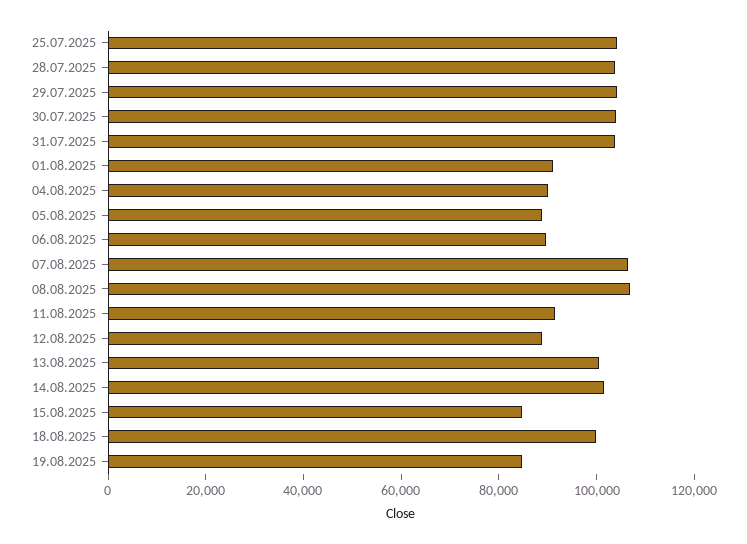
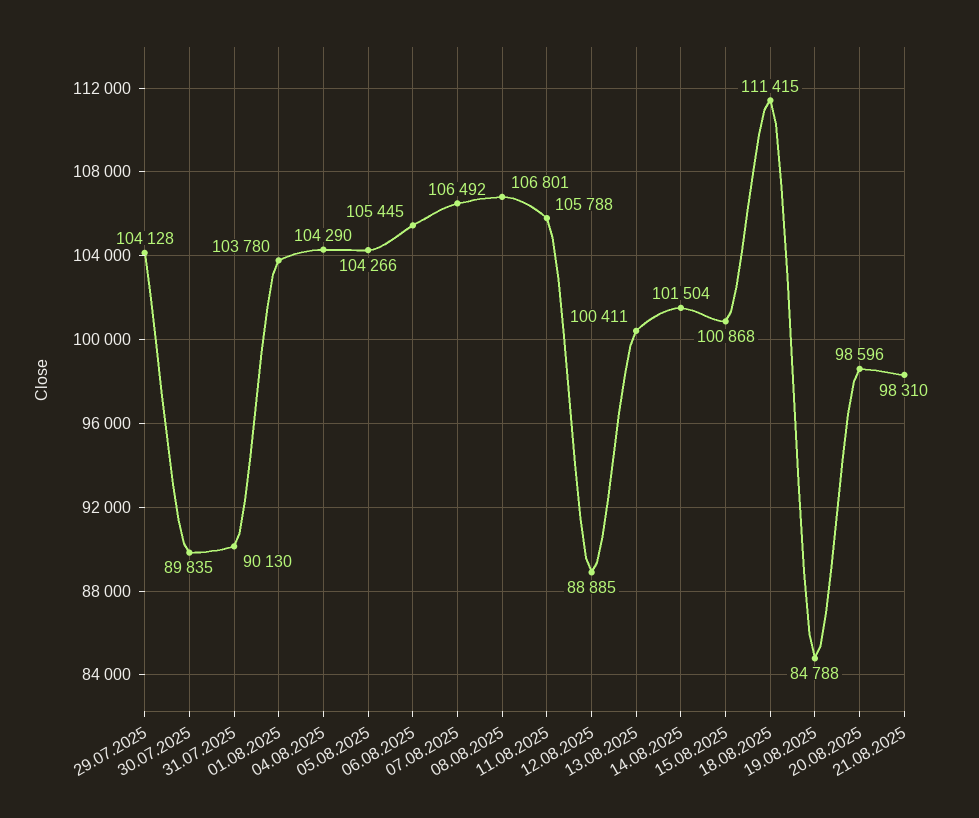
25.07.2025: 105000 -> none
28.07.2025: 105000 -> none
30.07.2025: 105000 -> 89835
31.07.2025: 105000 -> 90130
01.08.2025: 90000 -> 103780
04.08.2025: 90000 -> 104290
05.08.2025: 90000 -> 104266
06.08.2025: 90000 -> 105445
11.08.2025: 90000 -> 105788
15.08.2025: 85000 -> 100868
18.08.2025: 100000 -> 111415
20.08.2025: none -> 98596
21.08.2025: none -> 98310

